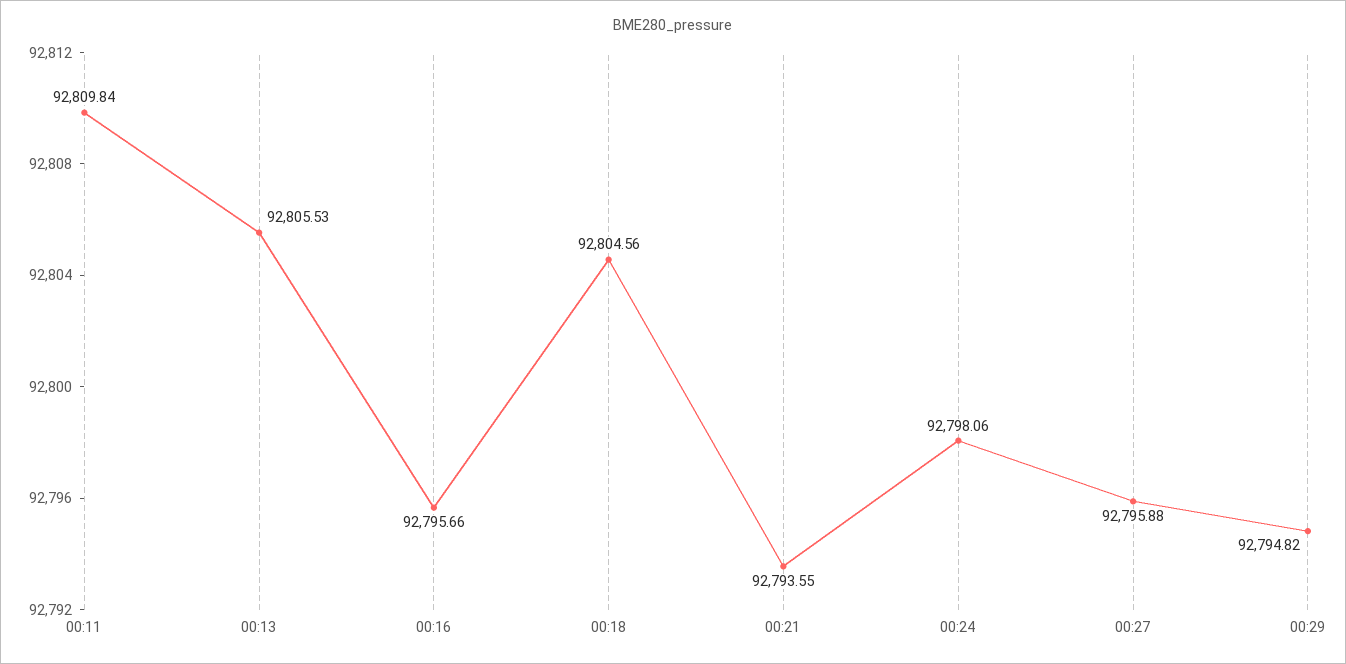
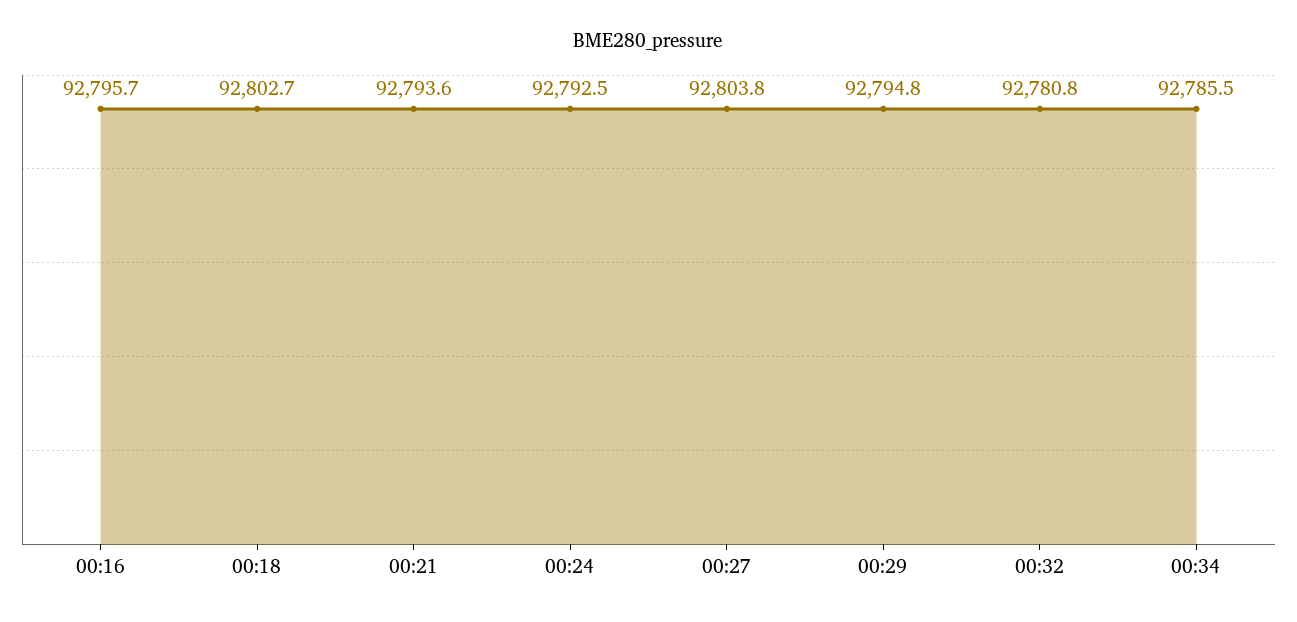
00:11: 92809.84 -> none
00:13: 92805.53 -> none
00:18: 92804.56 -> 92802.7
00:24: 92798.06 -> 92792.5
00:27: 92795.88 -> 92803.8
00:32: none -> 92780.8
00:34: none -> 92785.5

